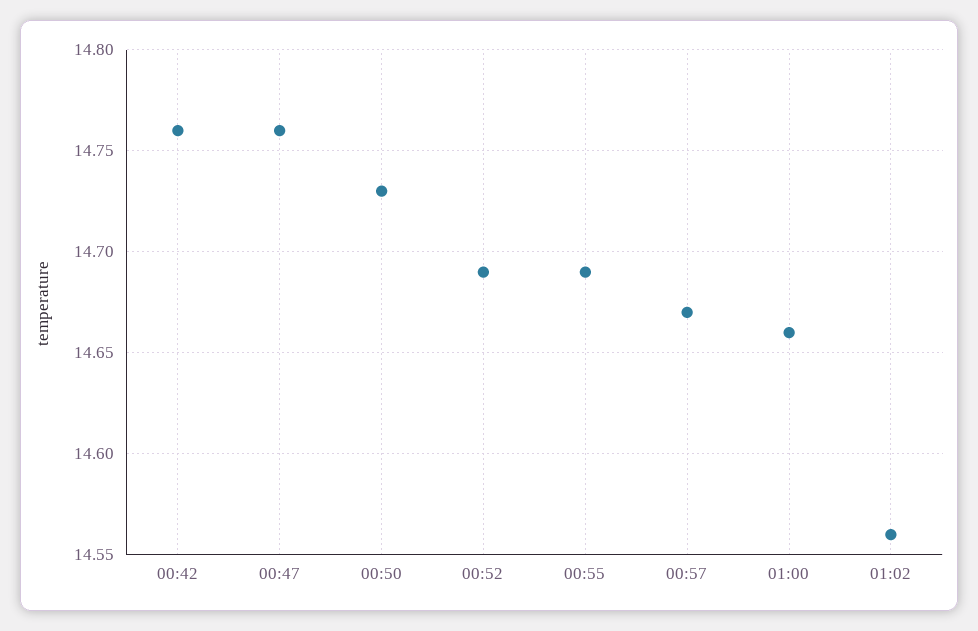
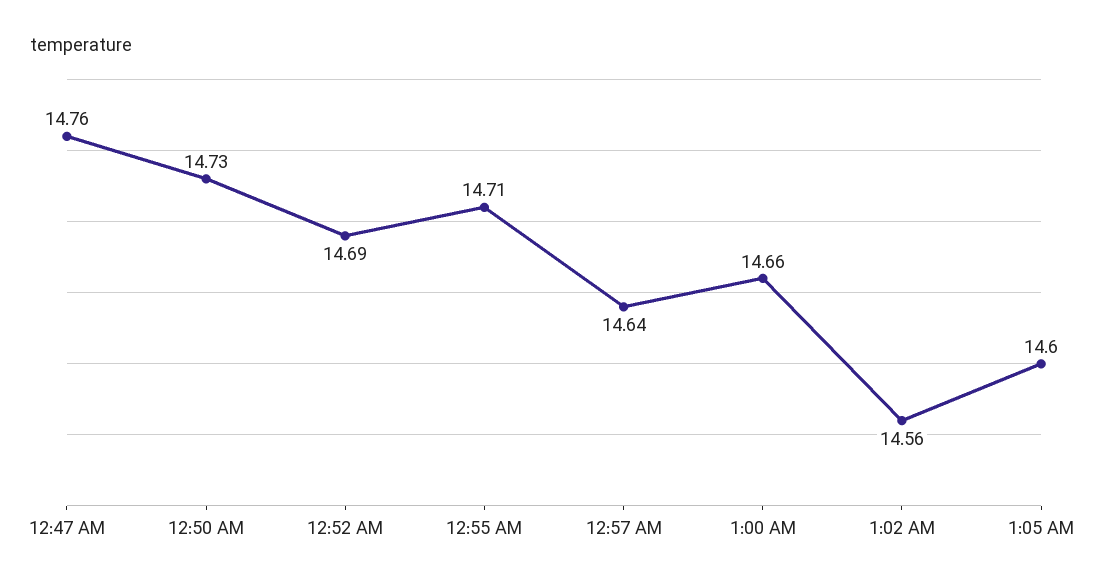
00:42: 14.76 -> none
00:55: 14.69 -> 14.71
00:57: 14.67 -> 14.64
1:05 AM: none -> 14.6

